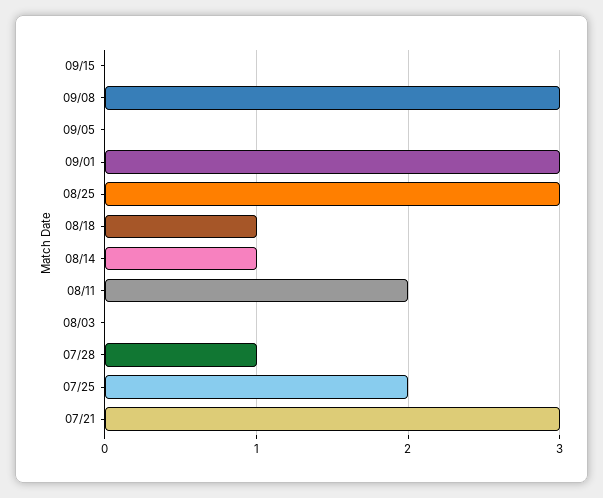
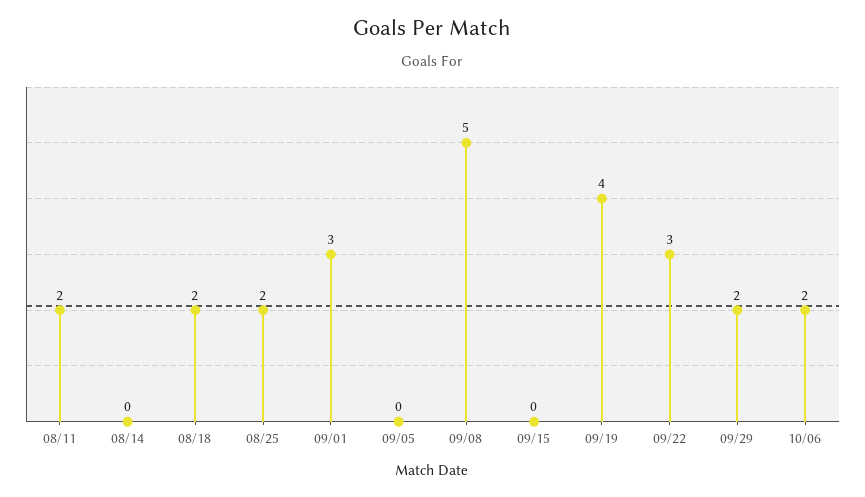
09/08: 3 -> 5
08/25: 3 -> 2
08/18: 1 -> 2
08/14: 1 -> 0
08/03: 0 -> none
07/28: 1 -> none
07/25: 2 -> none
07/21: 3 -> none
09/19: none -> 4
09/22: none -> 3
09/29: none -> 2
10/06: none -> 2

